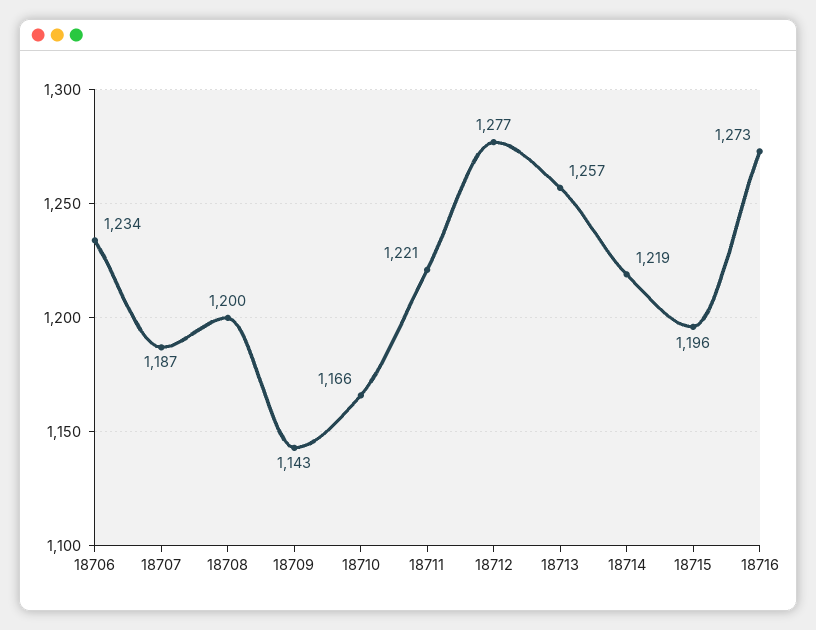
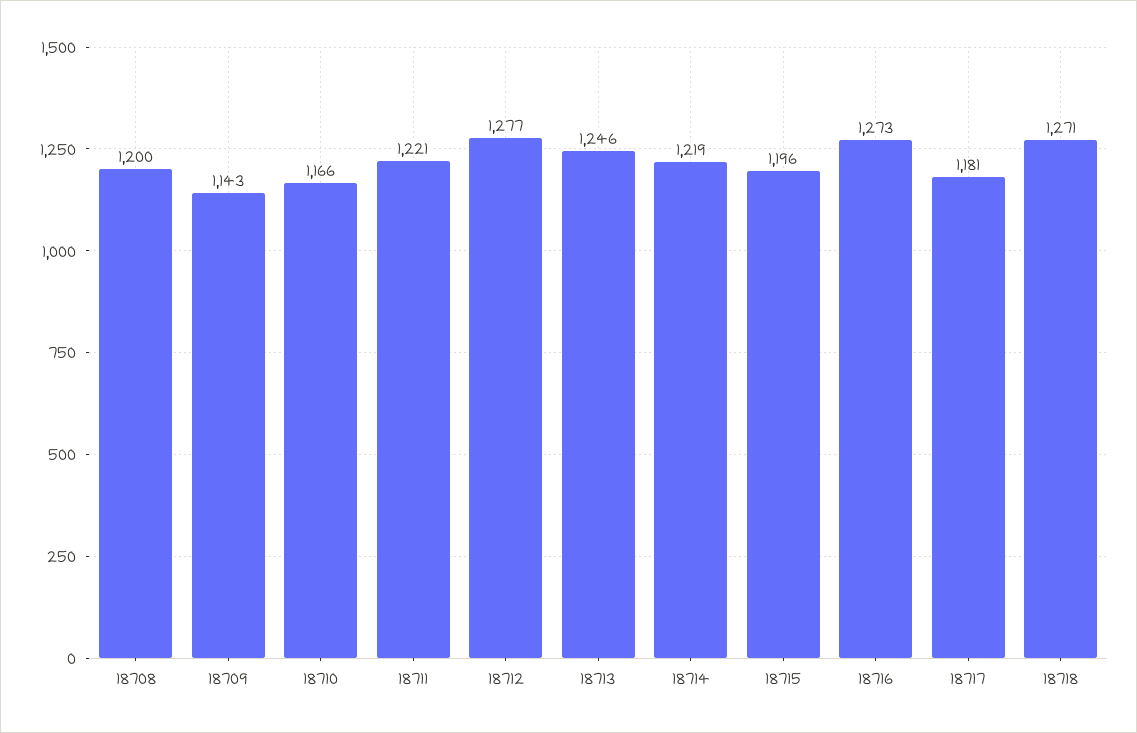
18706: 1234 -> none
18707: 1187 -> none
18713: 1257 -> 1246
18717: none -> 1181
18718: none -> 1271

